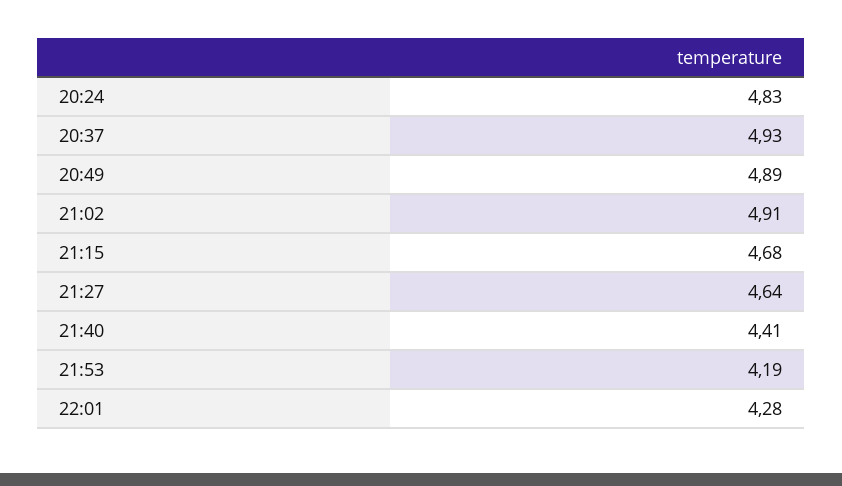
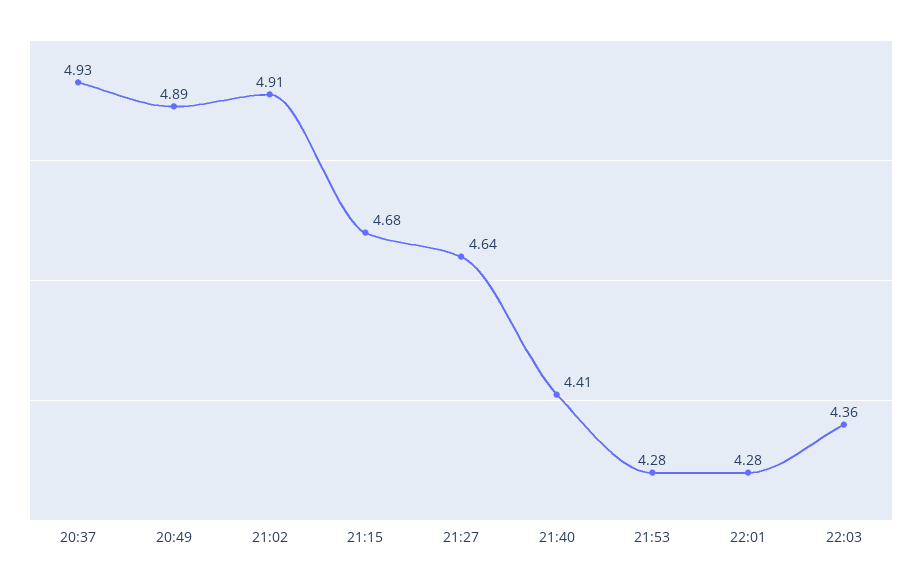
20:24: 4.83 -> none
21:53: 4.19 -> 4.28
22:03: none -> 4.36

